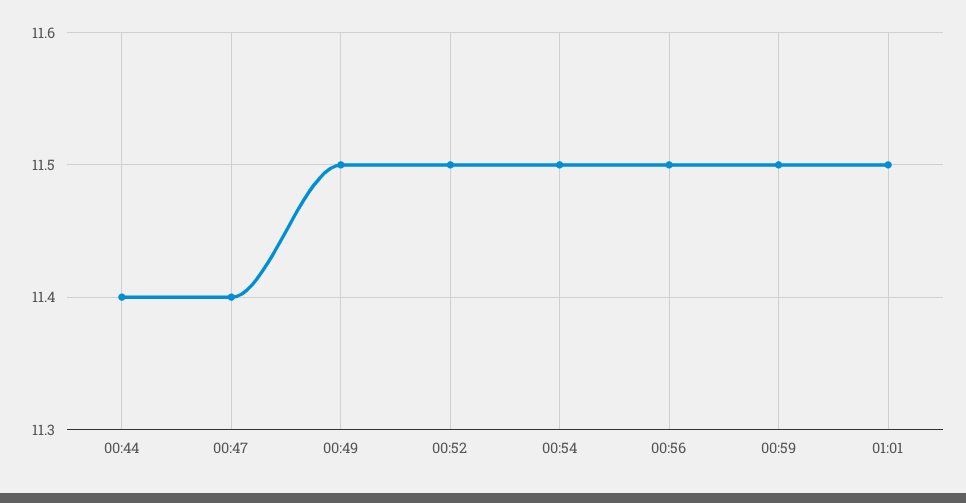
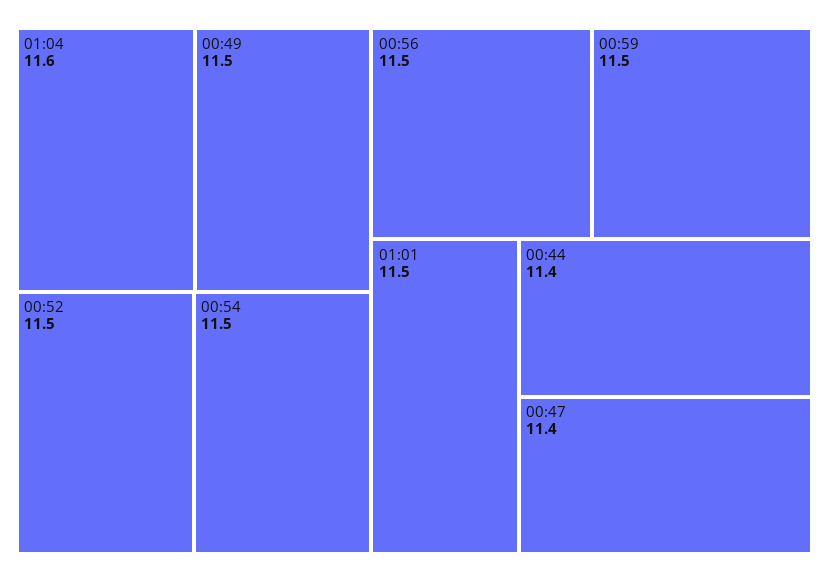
01:04: none -> 11.6

